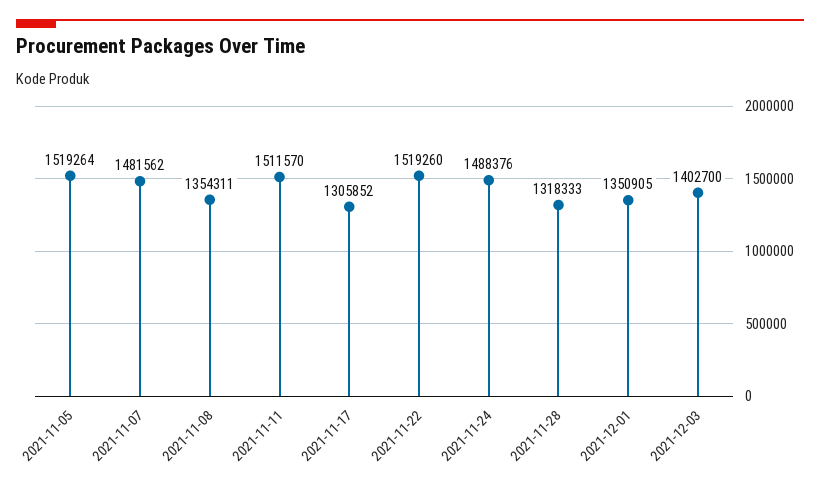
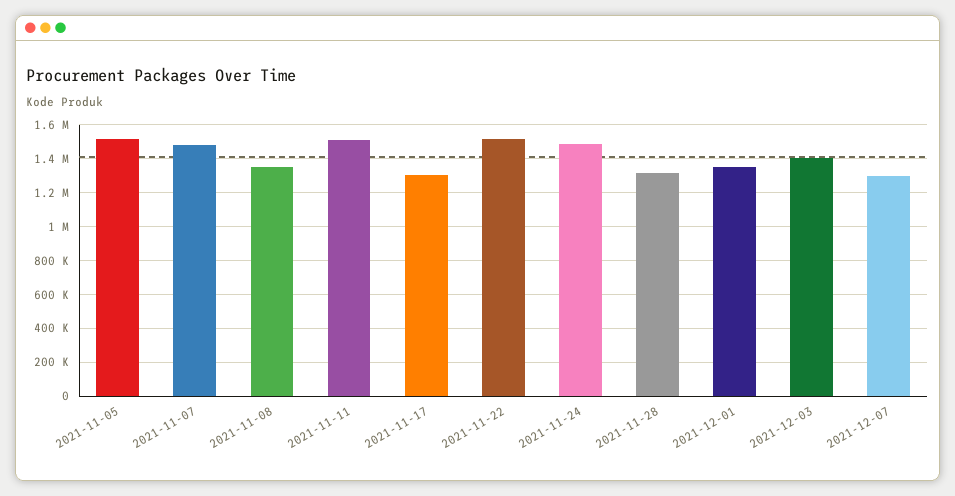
2021-12-07: none -> 1300000

